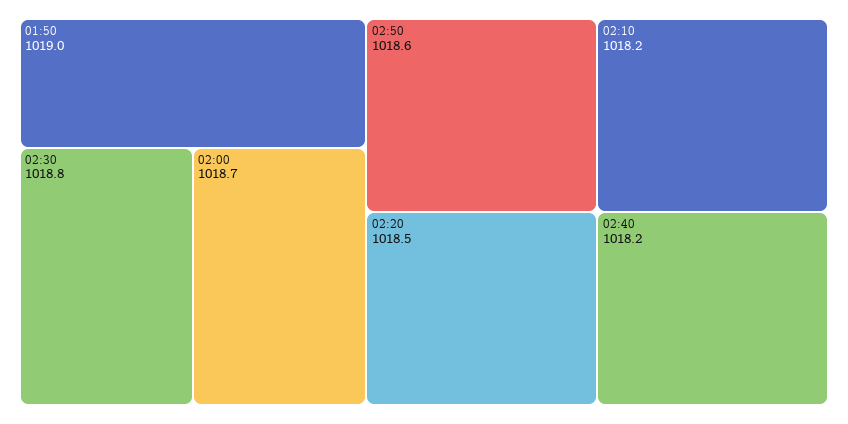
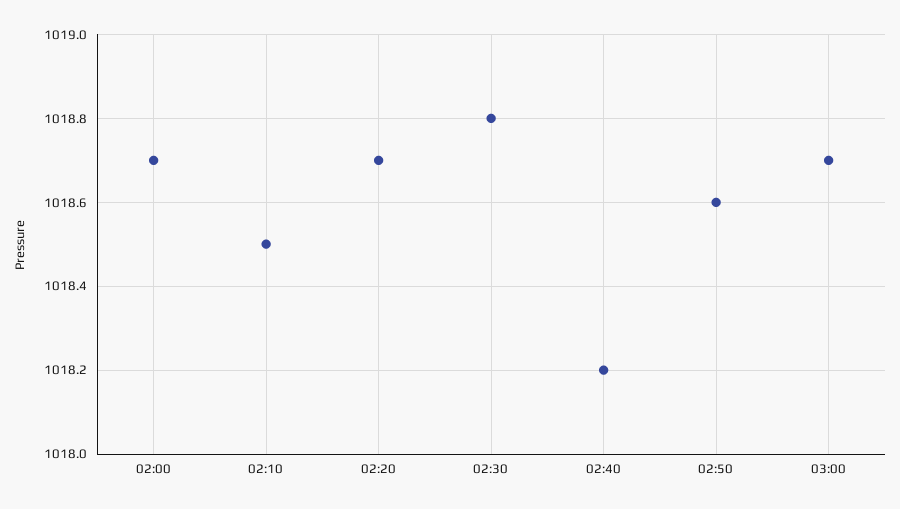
01:50: 1019 -> none
02:20: 1018.5 -> 1018.7
02:10: 1018.2 -> 1018.5
03:00: none -> 1018.7

